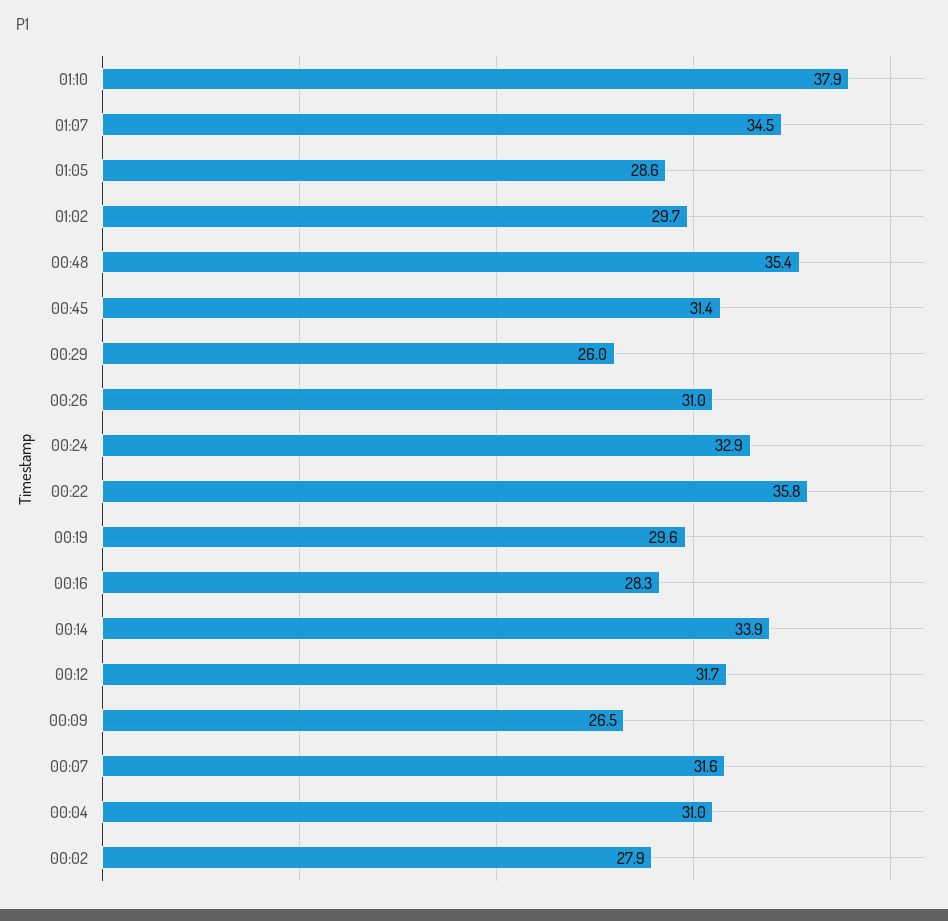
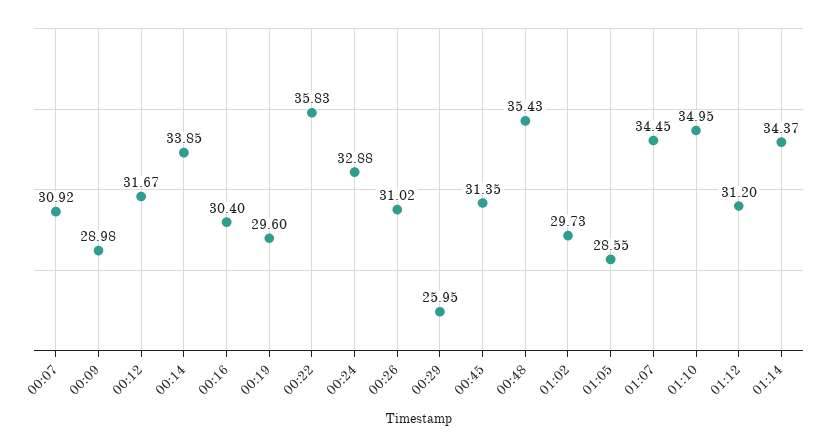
01:10: 37.9 -> 34.95
00:16: 28.3 -> 30.4
00:09: 26.5 -> 28.98
00:07: 31.6 -> 30.92
00:04: 31 -> none
00:02: 27.9 -> none
01:12: none -> 31.2
01:14: none -> 34.37

